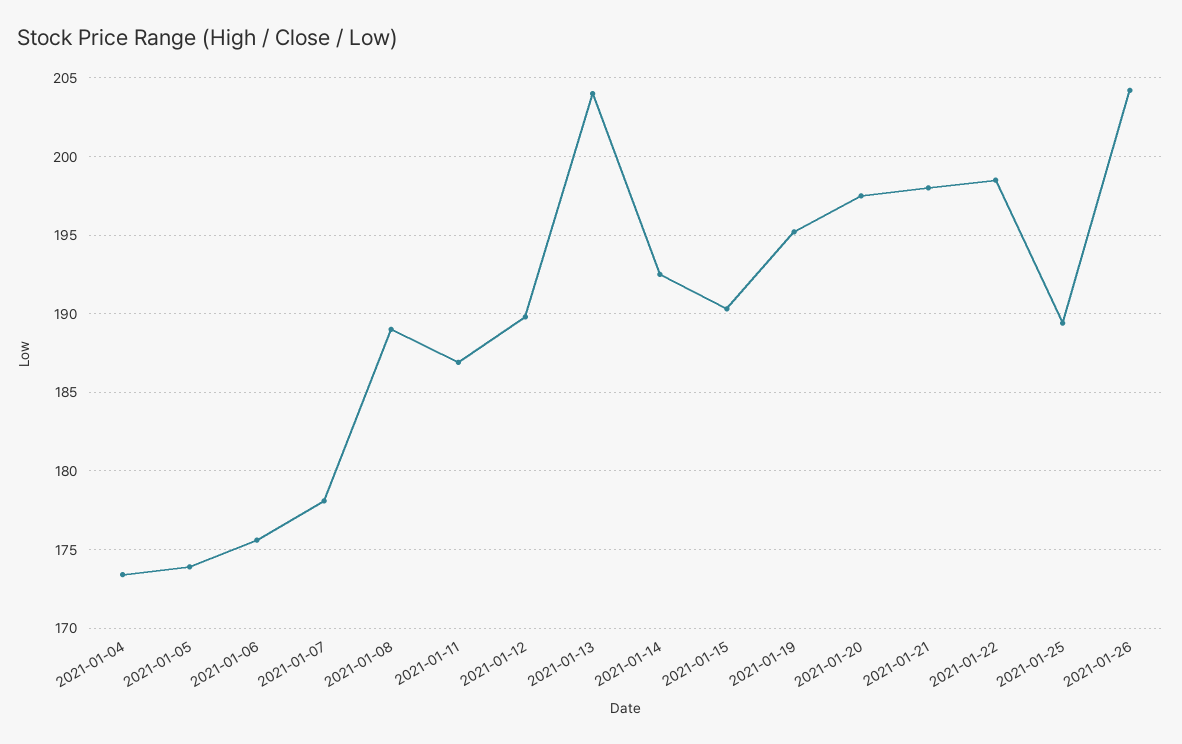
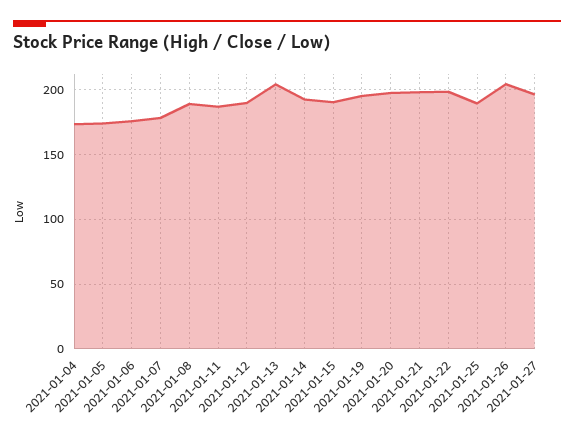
2021-01-27: none -> 195

